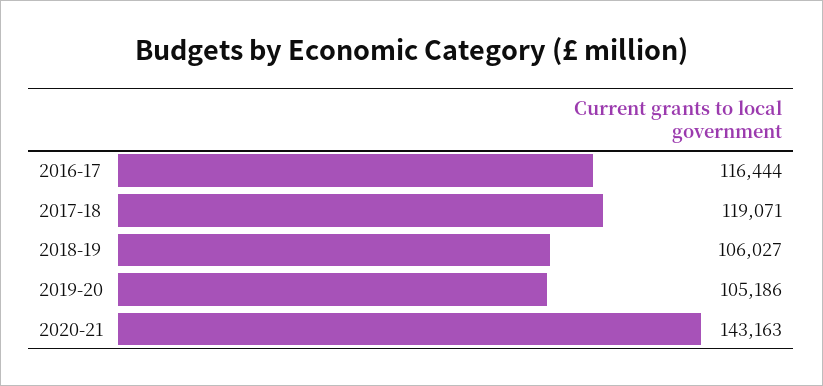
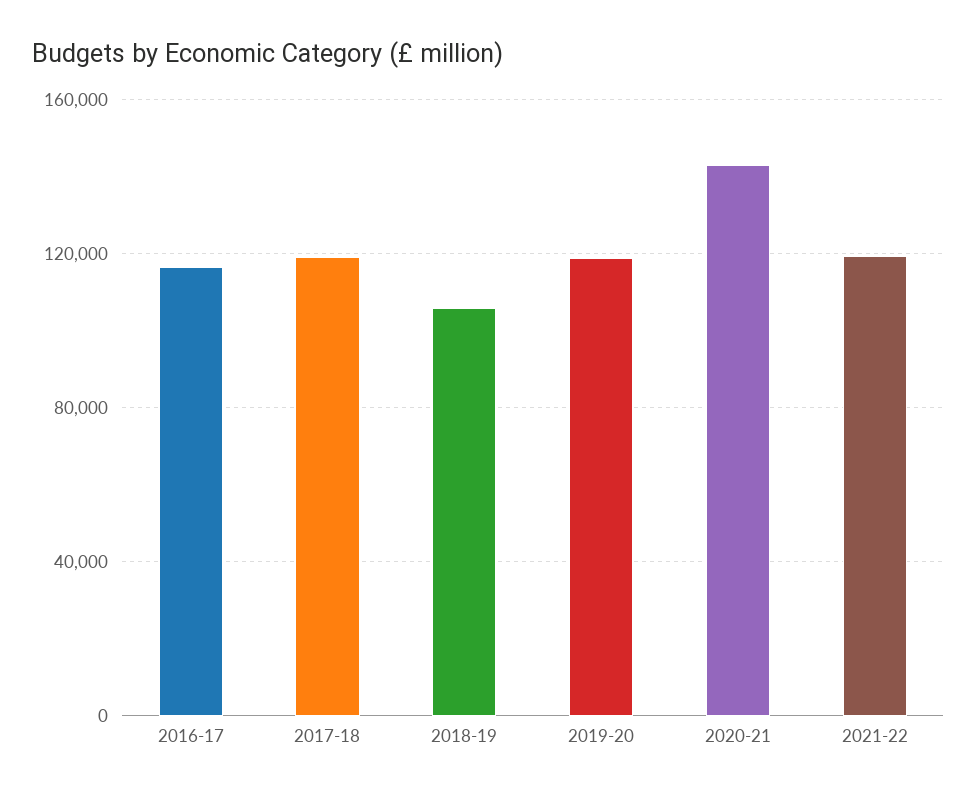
2019-20: 105186 -> 120000
2021-22: none -> 120000

